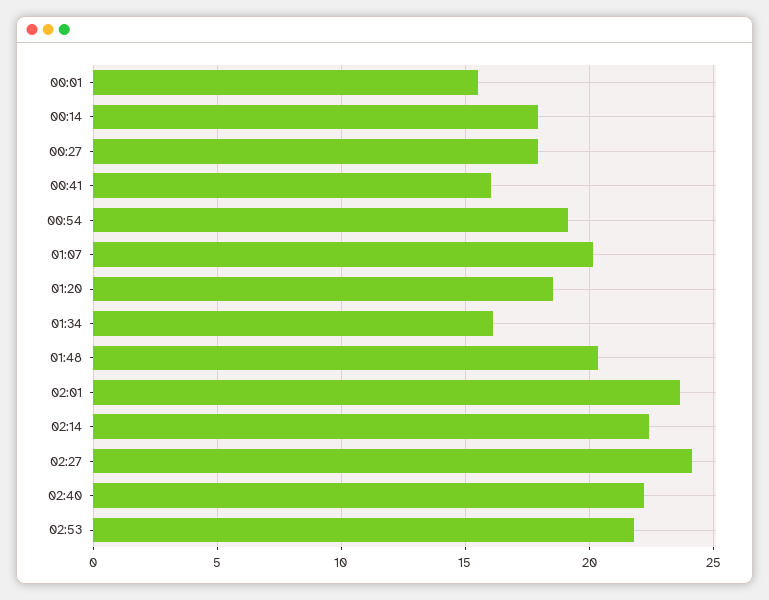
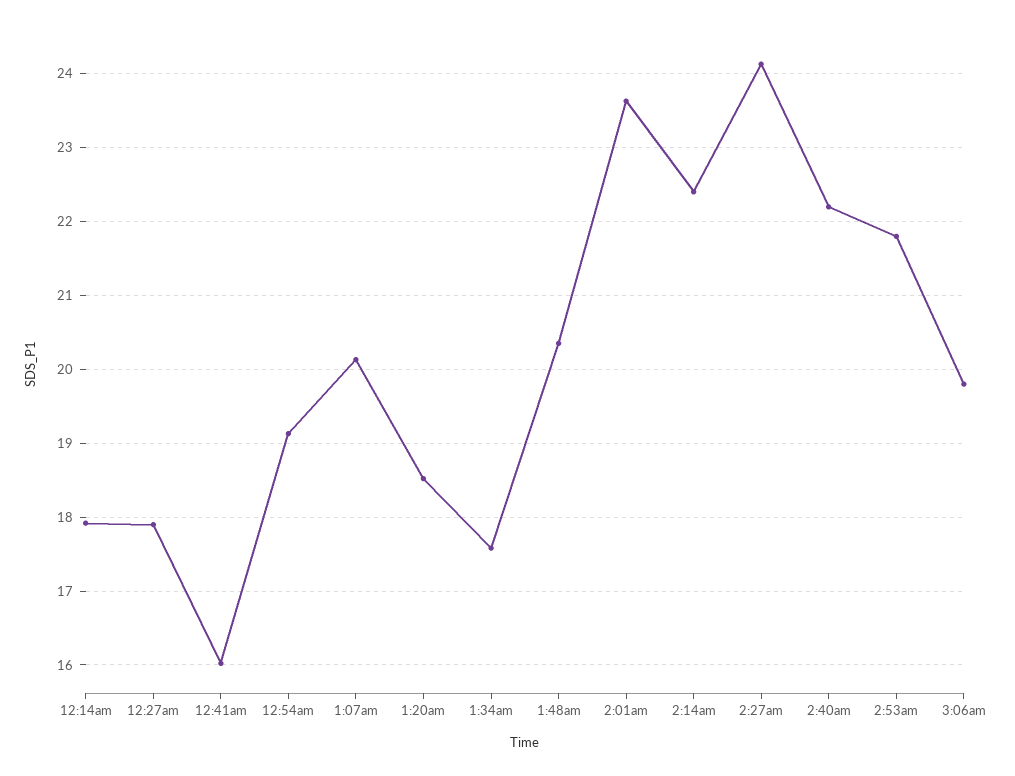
00:01: 15.5 -> none
01:34: 16 -> 17.6
3:06am: none -> 19.8

